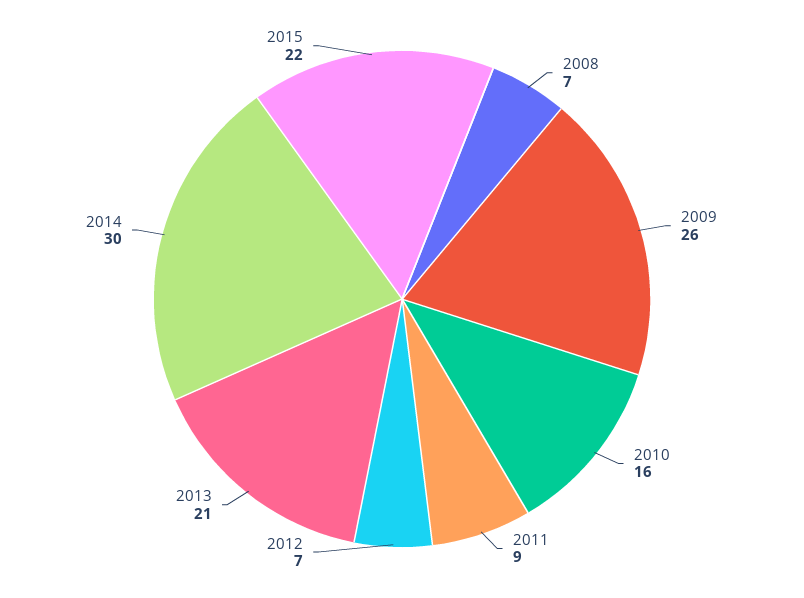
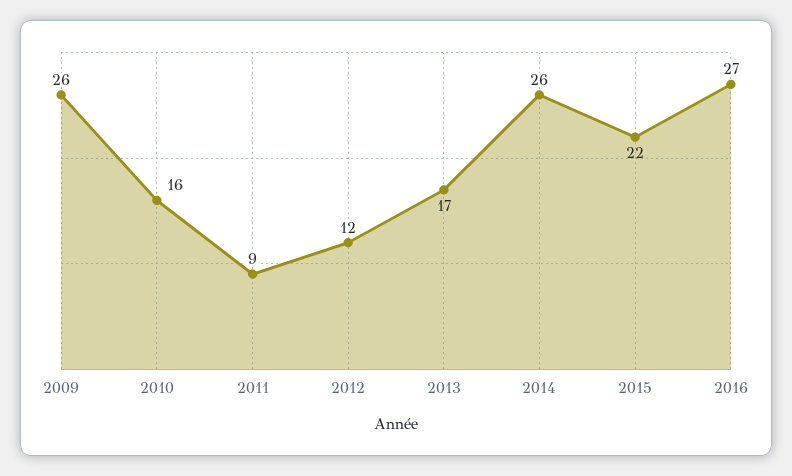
2008: 7 -> none
2012: 7 -> 12
2013: 21 -> 17
2014: 30 -> 26
2016: none -> 27

